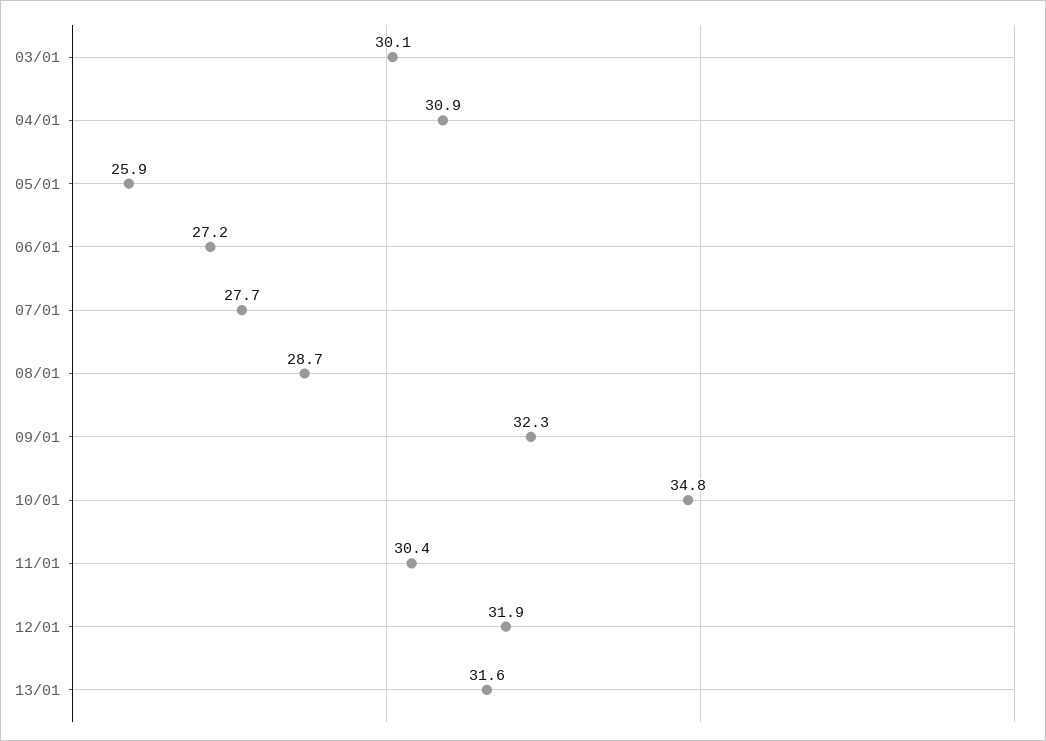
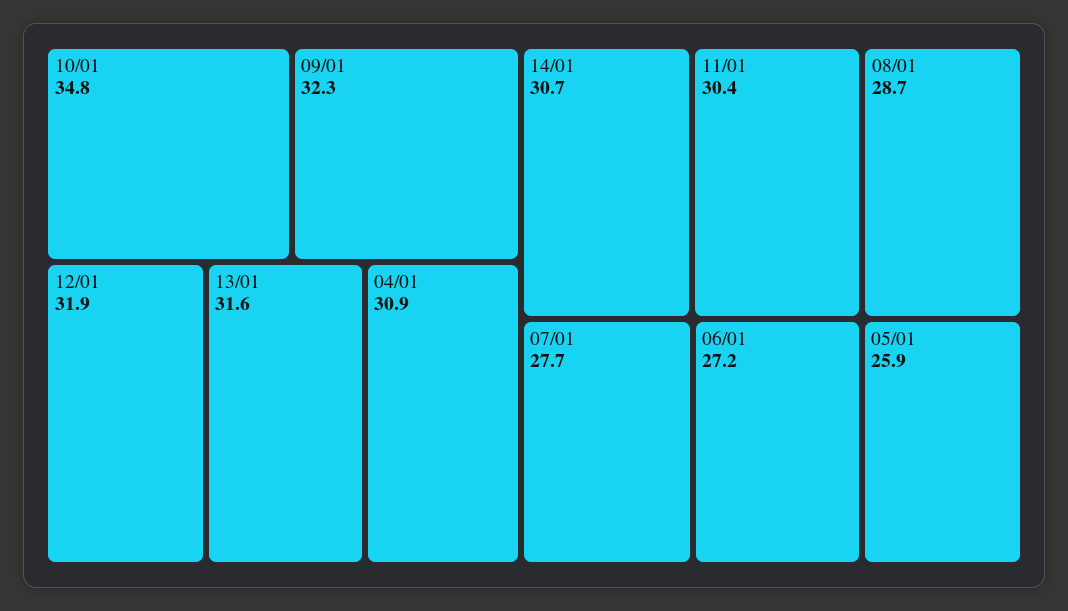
03/01: 30.1 -> none
14/01: none -> 30.7

